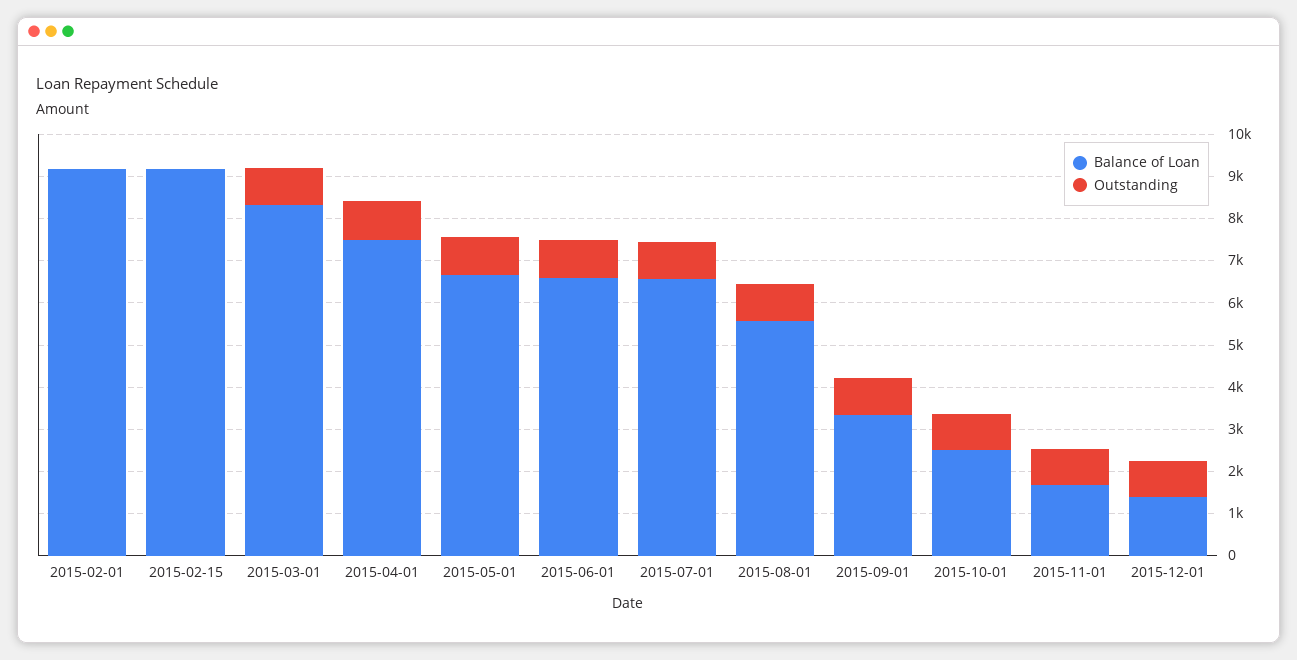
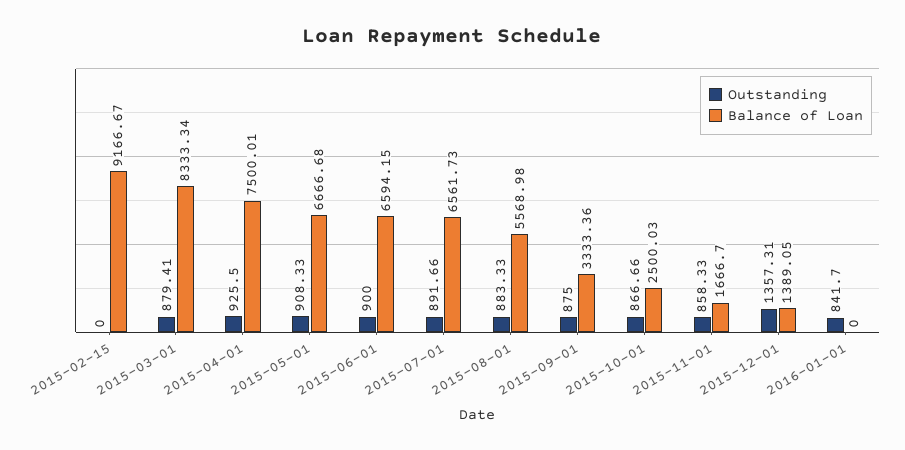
Balance of Loan, 2015-02-01: 9200 -> none
Outstanding, 2015-02-01: 0 -> none
Outstanding, 2015-12-01: 800 -> 1357.31
Outstanding, 2016-01-01: none -> 841.7
Balance of Loan, 2016-01-01: none -> 0

